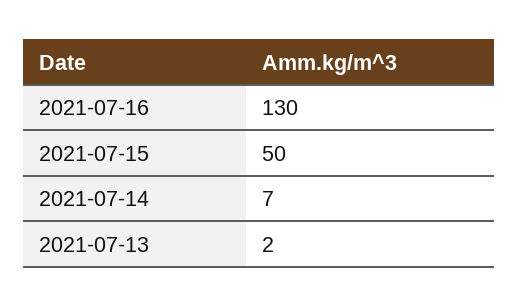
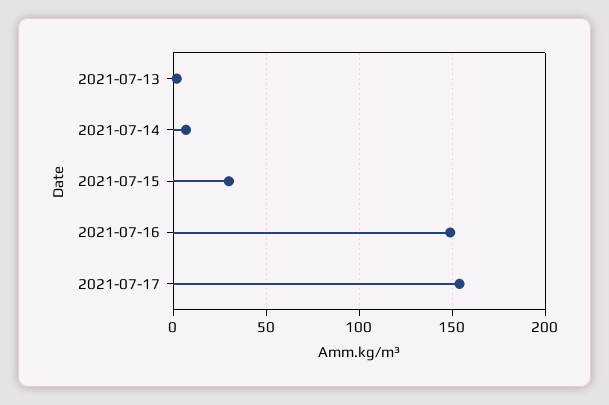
2021-07-16: 130 -> 150
2021-07-15: 50 -> 30
2021-07-17: none -> 155

